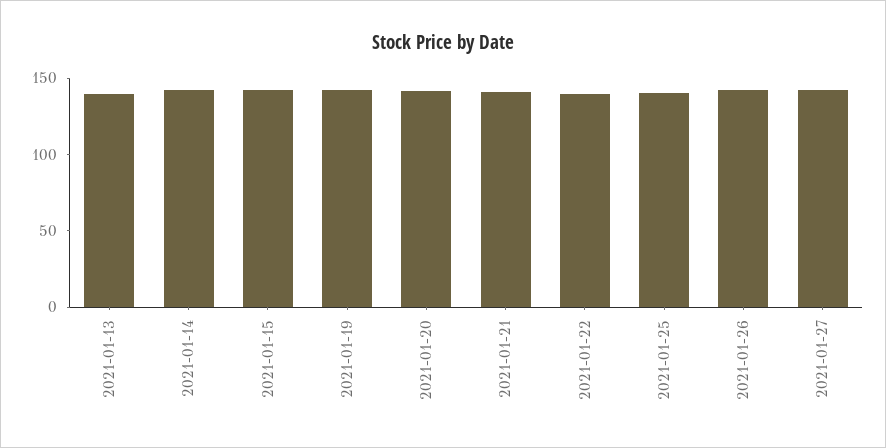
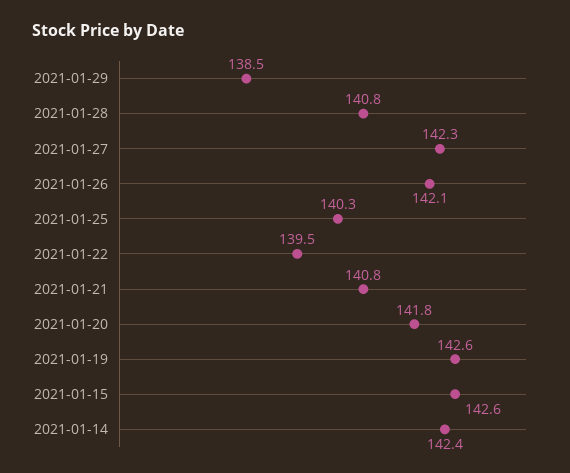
2021-01-13: 140 -> none
2021-01-29: none -> 138.5
2021-01-28: none -> 140.8

